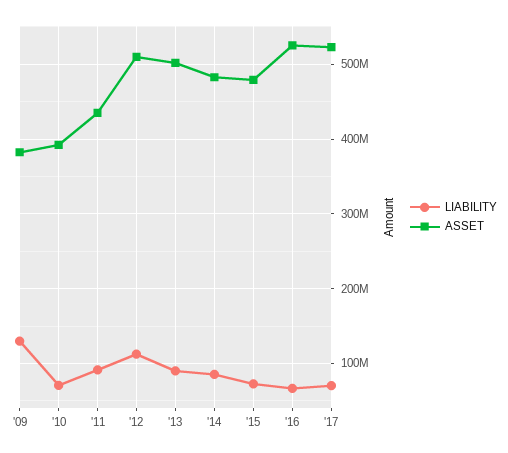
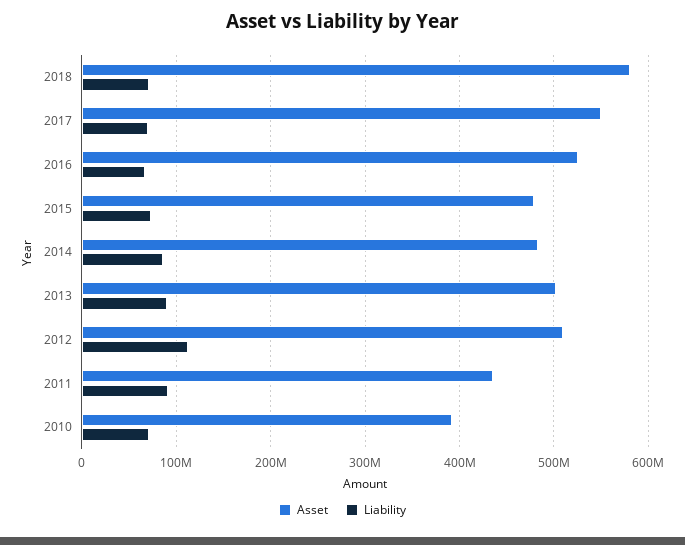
LIABILITY, '09: 130000000 -> none
ASSET, '09: 380000000 -> none
ASSET, '17: 520000000 -> 550000000
ASSET, 2018: none -> 580000000
LIABILITY, 2018: none -> 70000000

